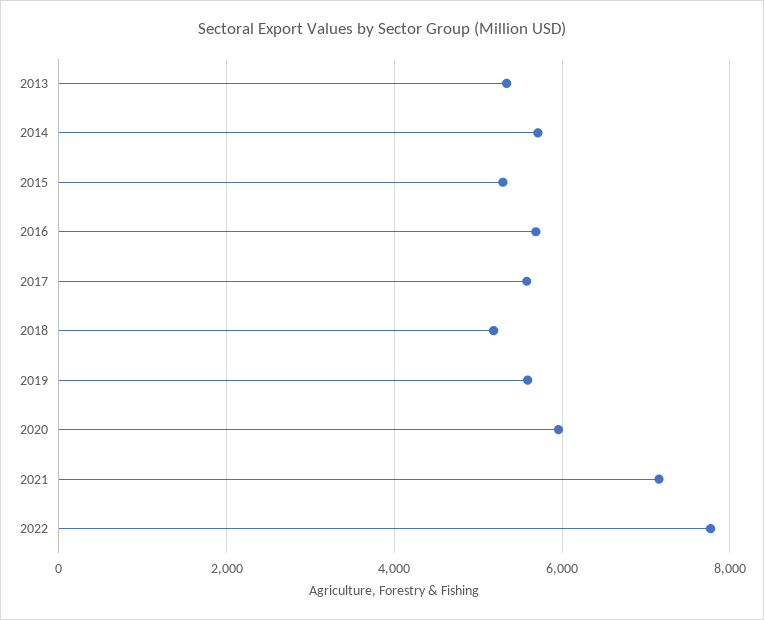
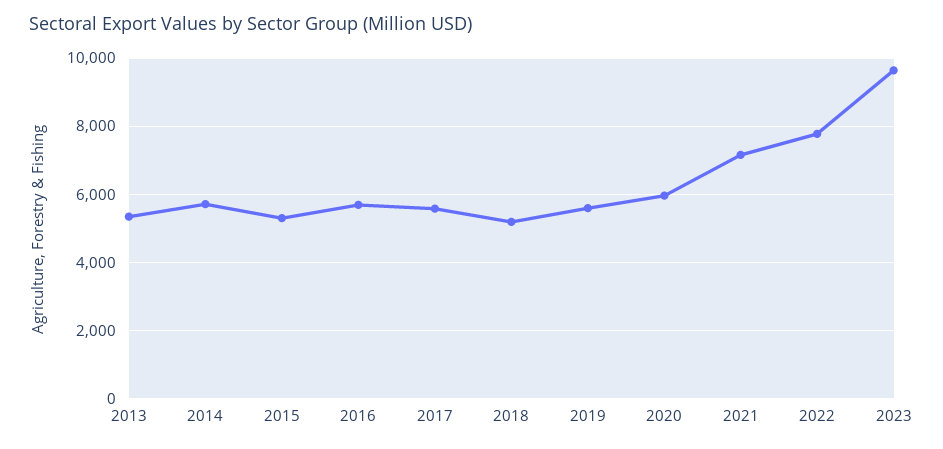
2023: none -> 9600

